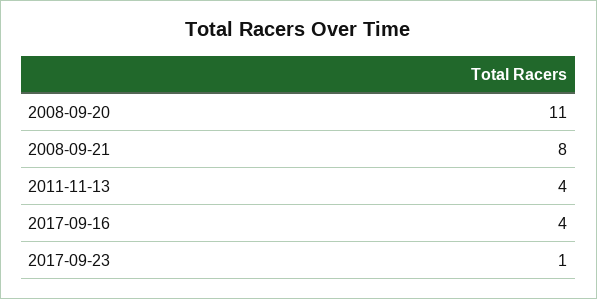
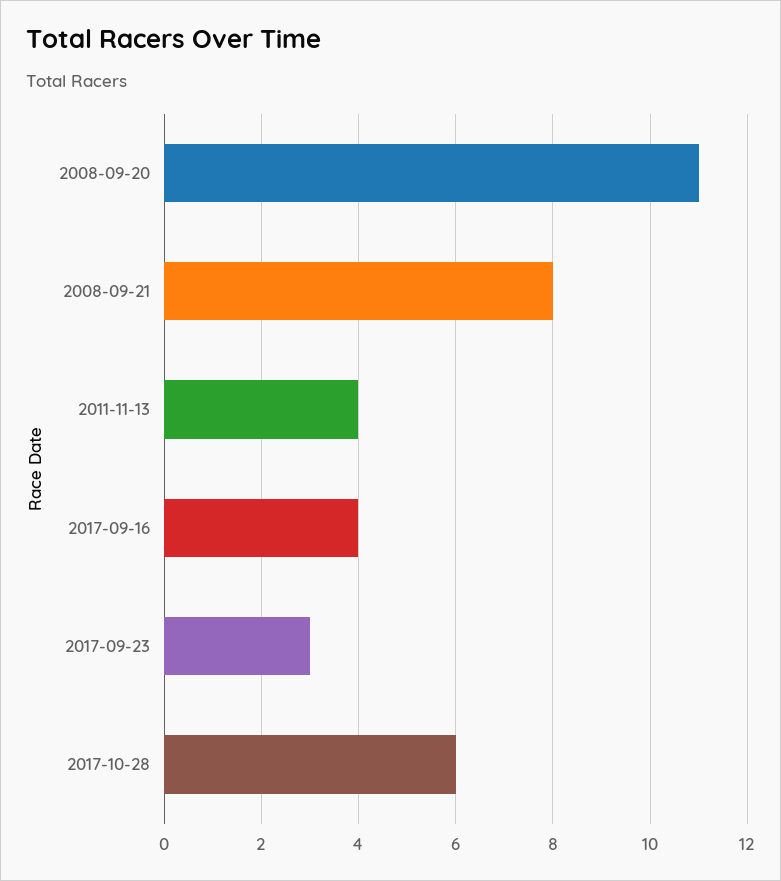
2017-09-23: 1 -> 3
2017-10-28: none -> 6

